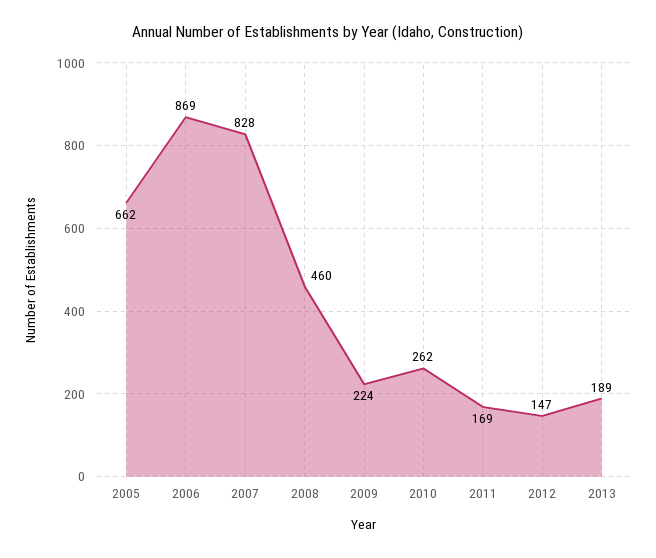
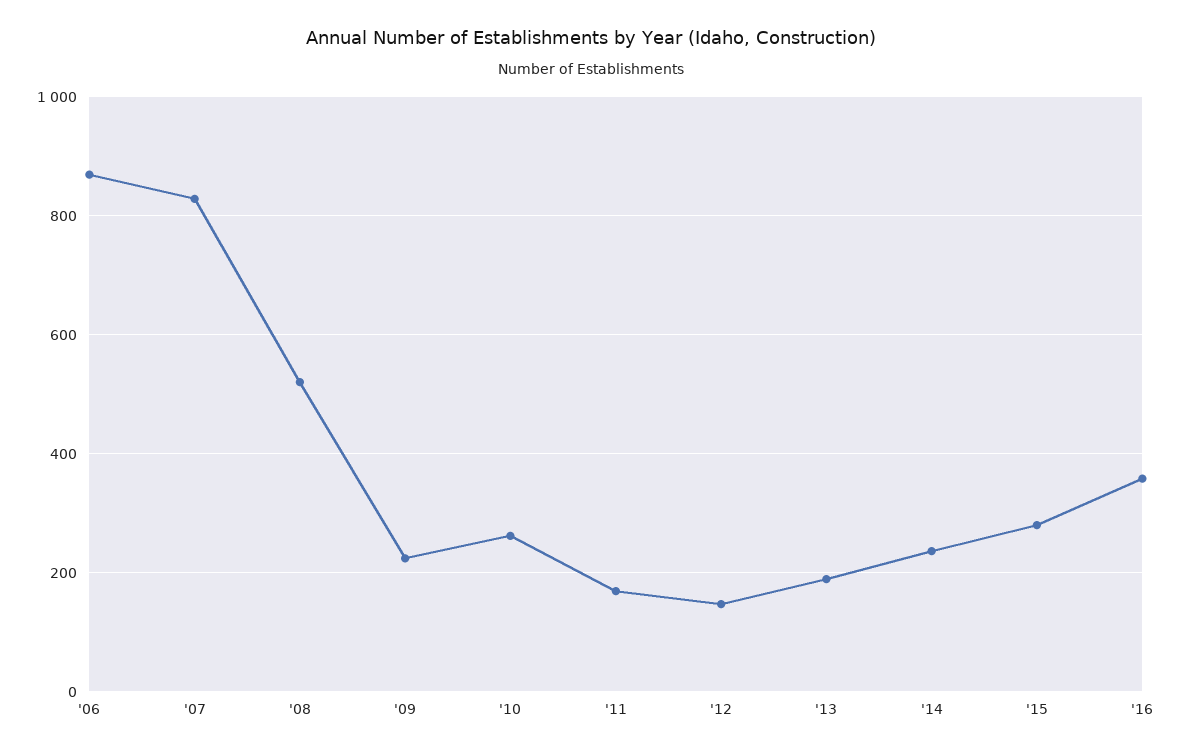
2005: 662 -> none
2008: 460 -> 520
'14: none -> 240
'15: none -> 280
'16: none -> 360

